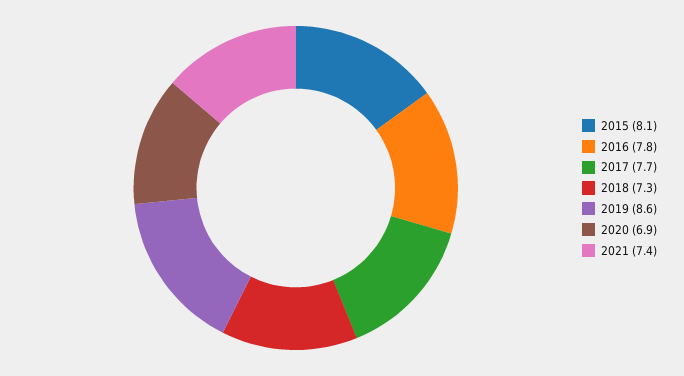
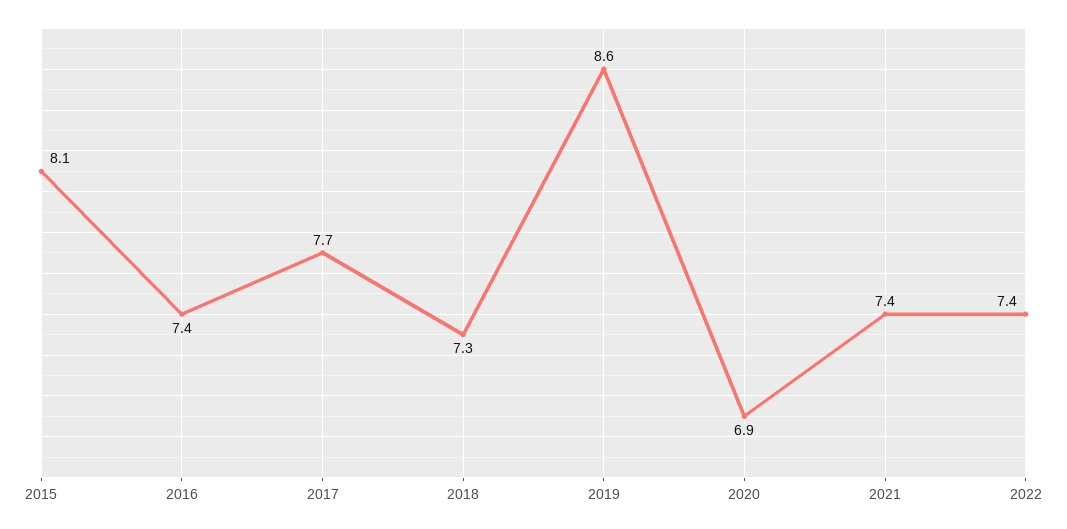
2016: 7.8 -> 7.4
2022: none -> 7.4

